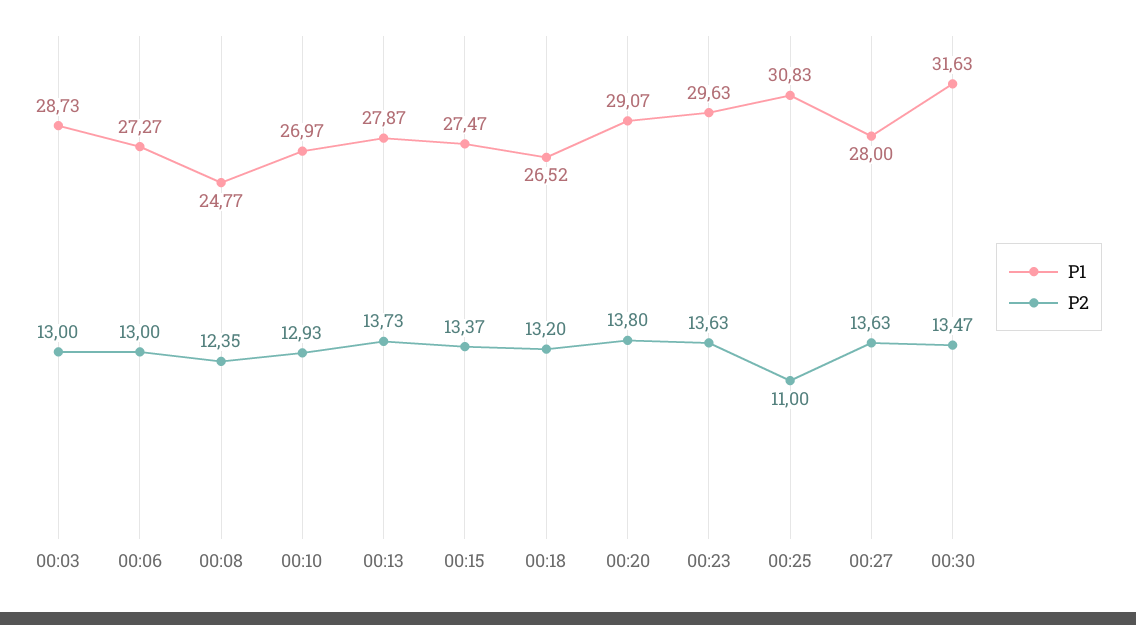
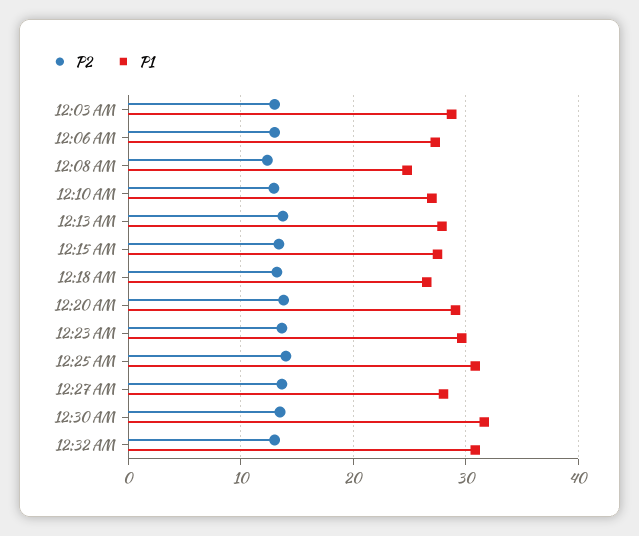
P2, 00:25: 11 -> 14
P2, 12:32 AM: none -> 13
P1, 12:32 AM: none -> 31

